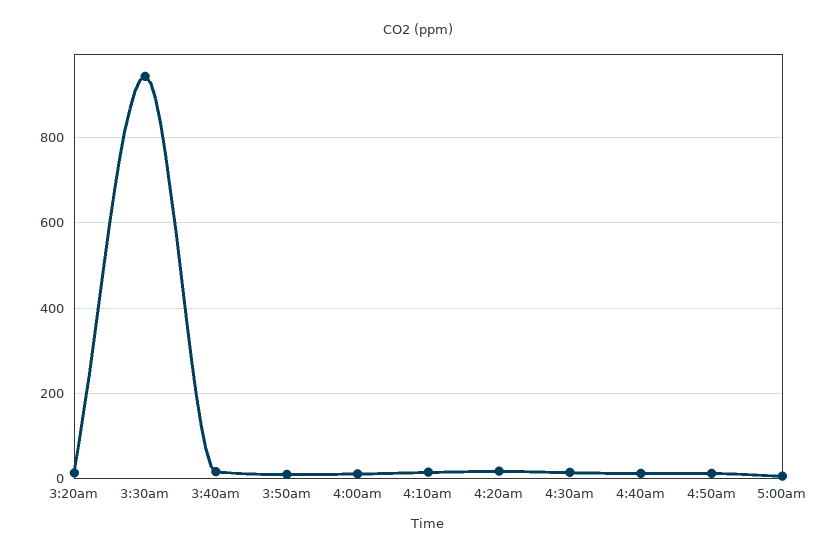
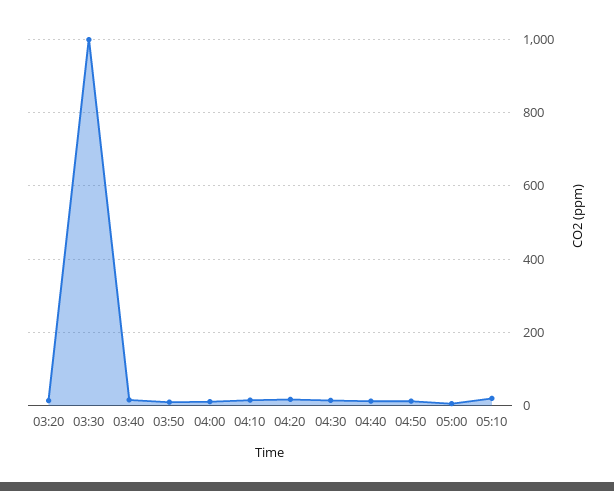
3:30am: 940 -> 1000
05:10: none -> 20

